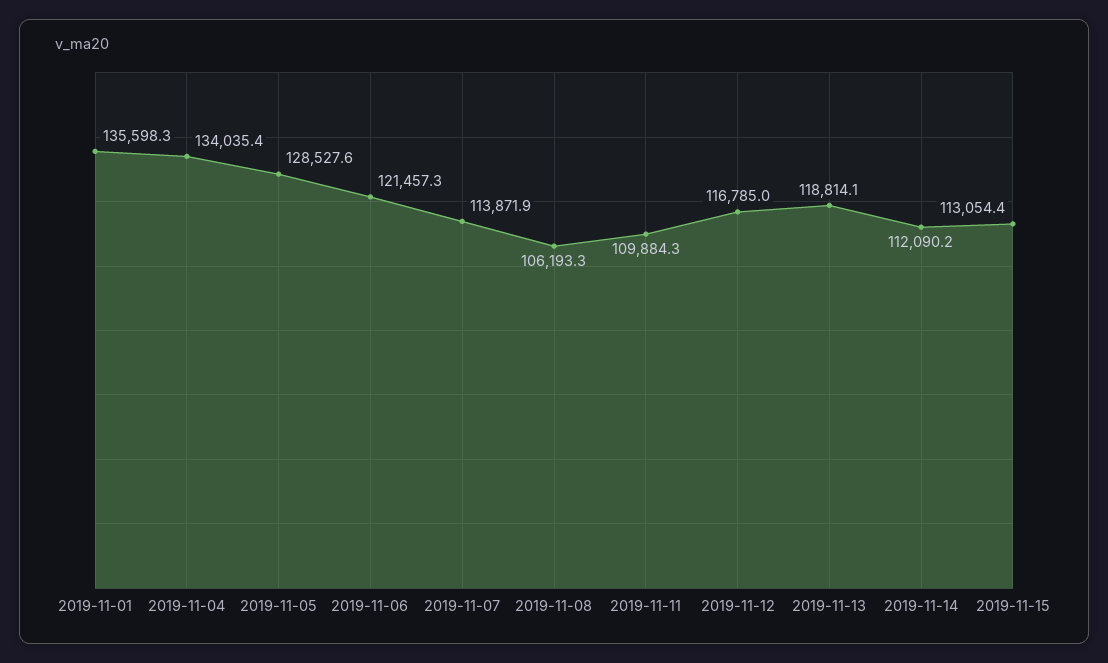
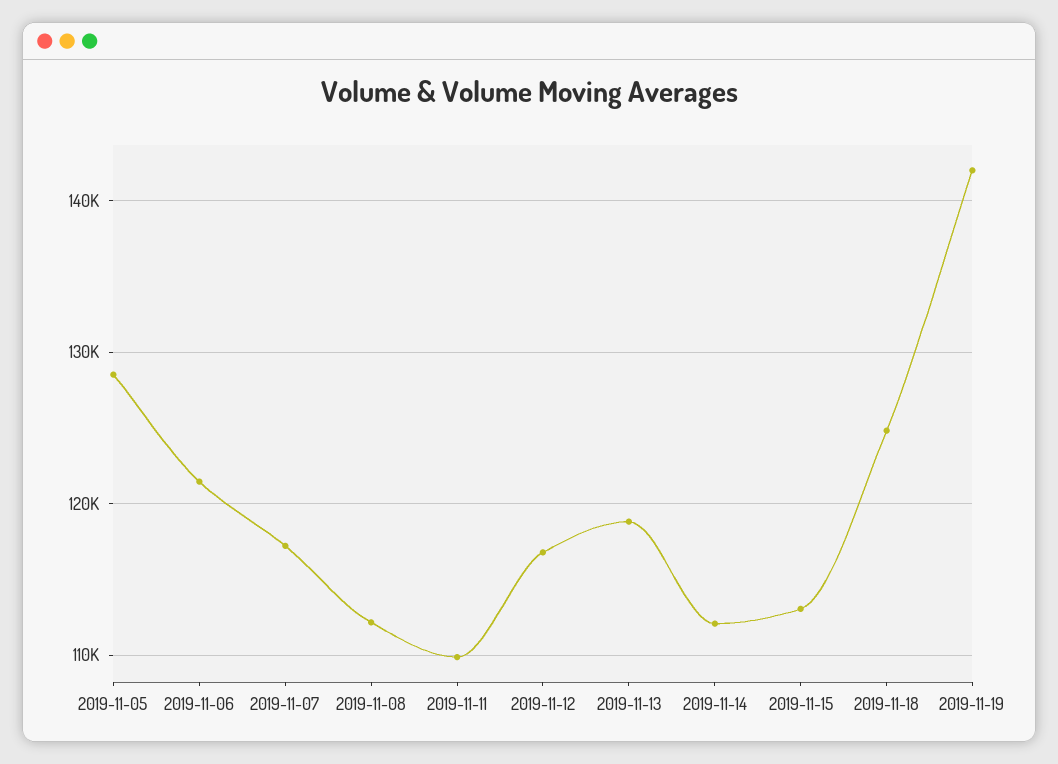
2019-11-01: 135598.3 -> none
2019-11-04: 134035.4 -> none
2019-11-07: 113871.9 -> 117000
2019-11-08: 106193.3 -> 112000
2019-11-18: none -> 125000
2019-11-19: none -> 142000

